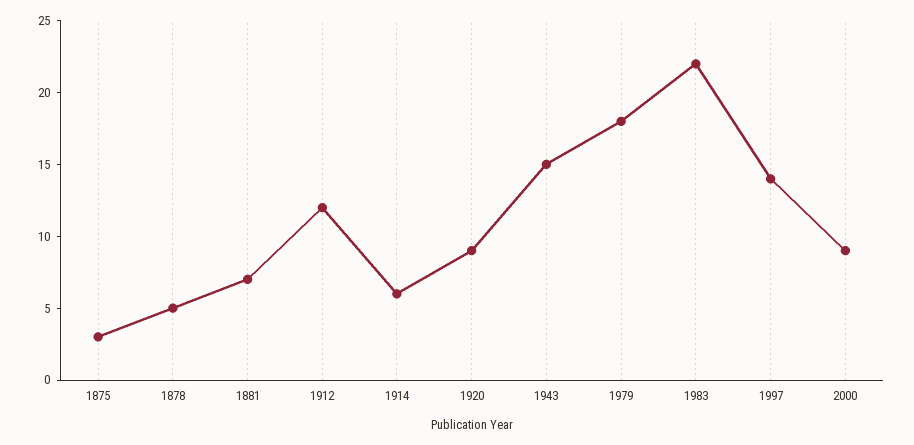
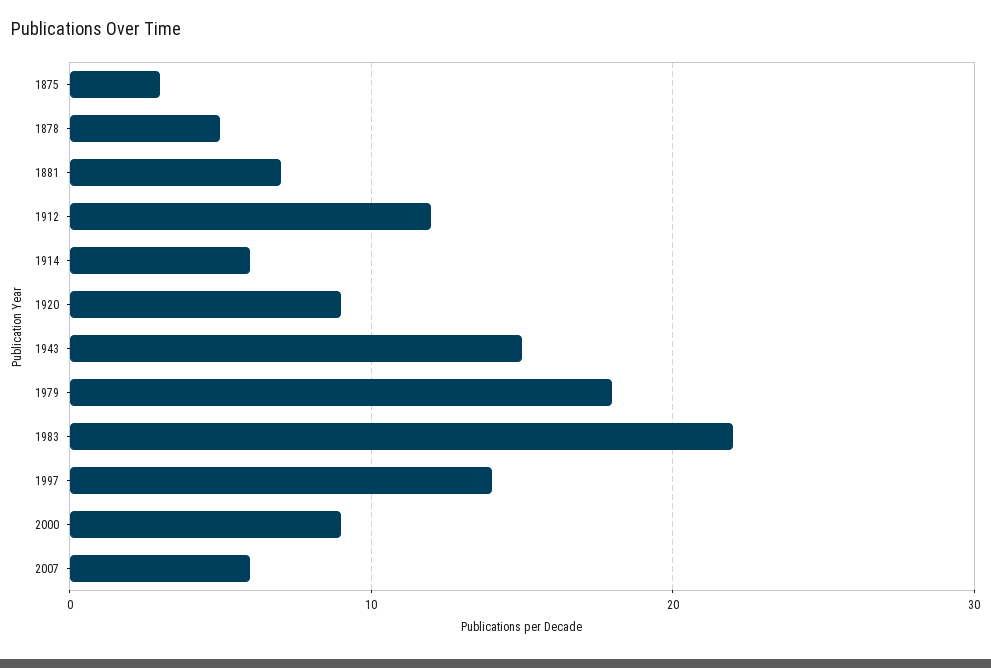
2007: none -> 6

